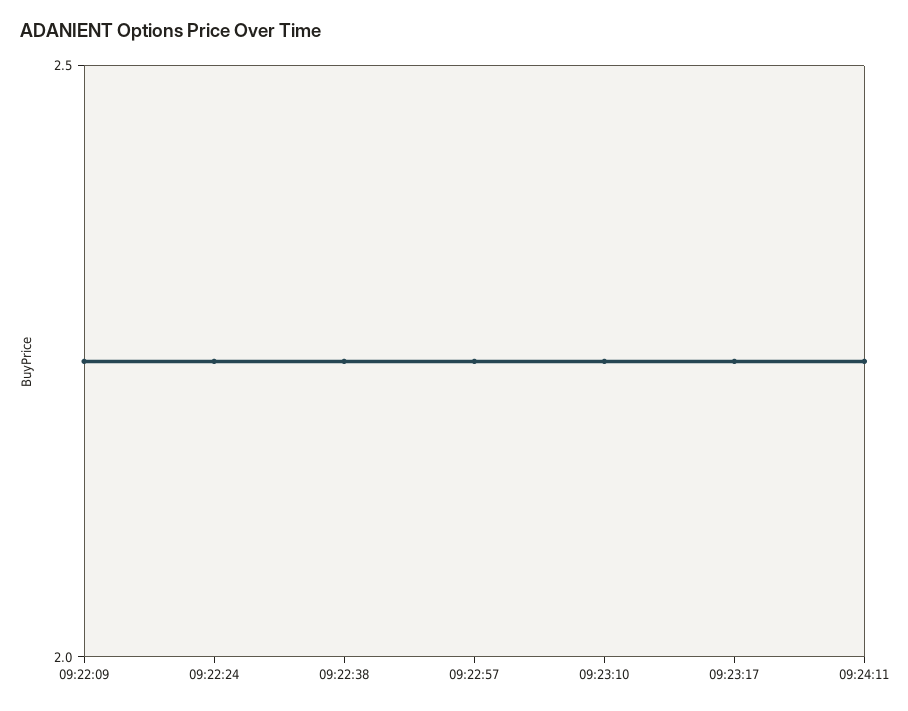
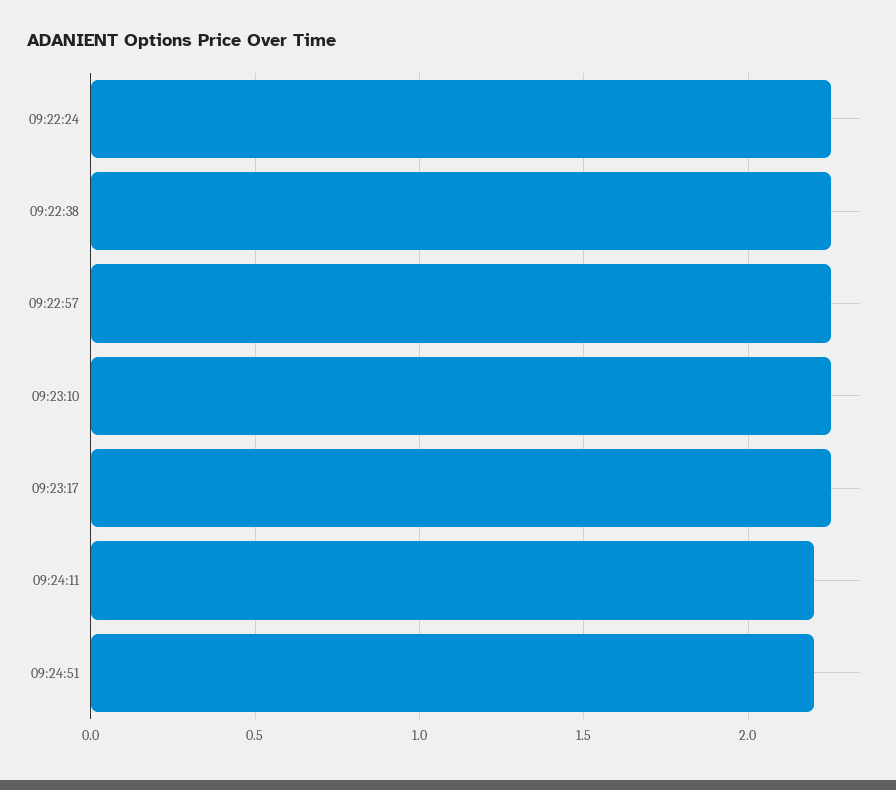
09:22:09: 2.25 -> none
09:24:11: 2.25 -> 2.2
09:24:51: none -> 2.2

